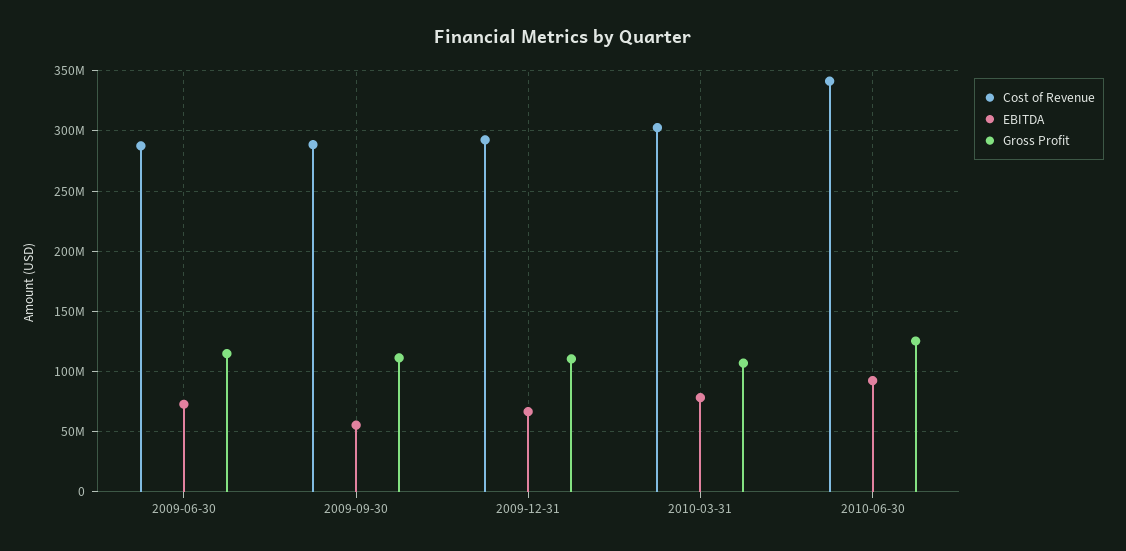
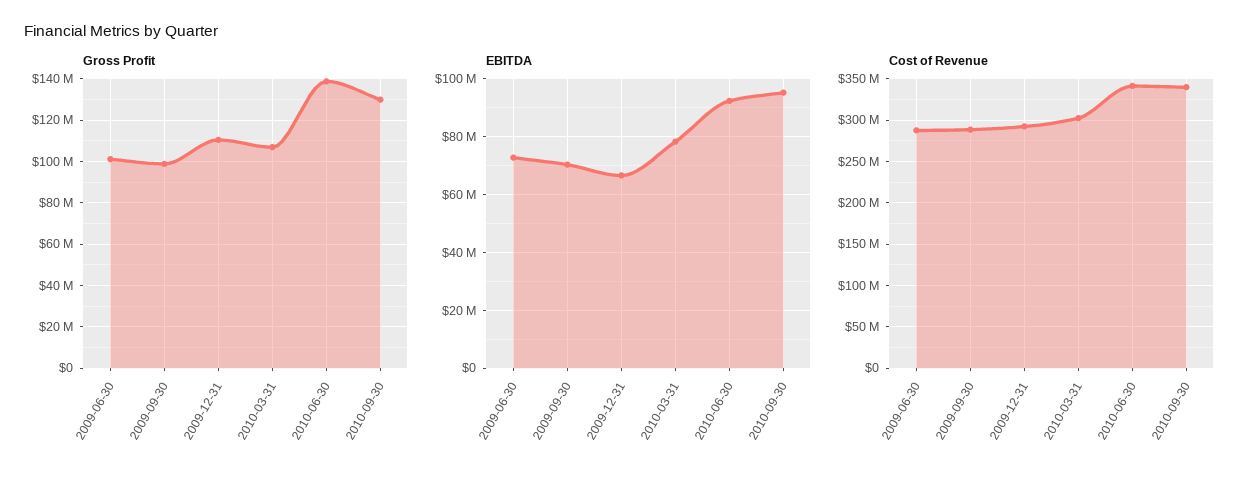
Gross Profit, 2009-06-30: 115000000 -> 100000000
EBITDA, 2009-09-30: 55000000 -> 70000000
Gross Profit, 2009-09-30: 110000000 -> 100000000
Gross Profit, 2010-06-30: 125000000 -> 140000000
Gross Profit, 2010-09-30: none -> 130000000
EBITDA, 2010-09-30: none -> 95000000
Cost of Revenue, 2010-09-30: none -> 340000000

